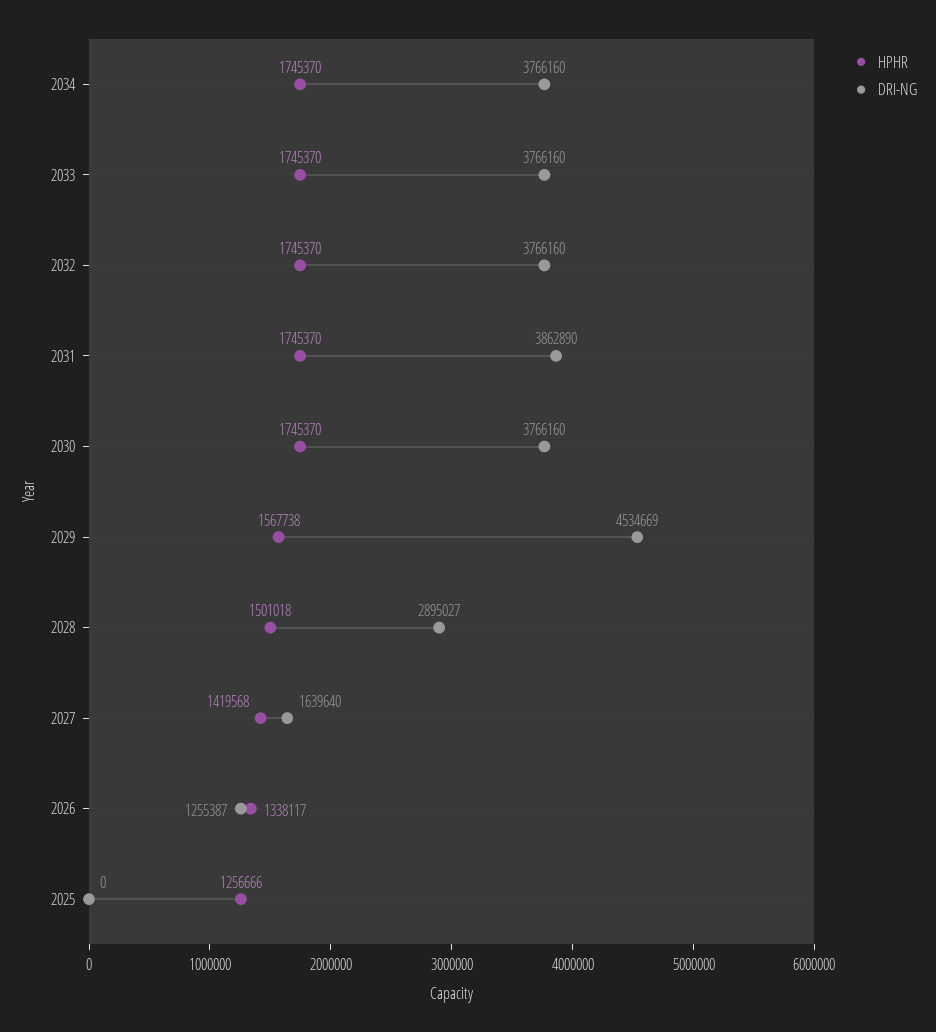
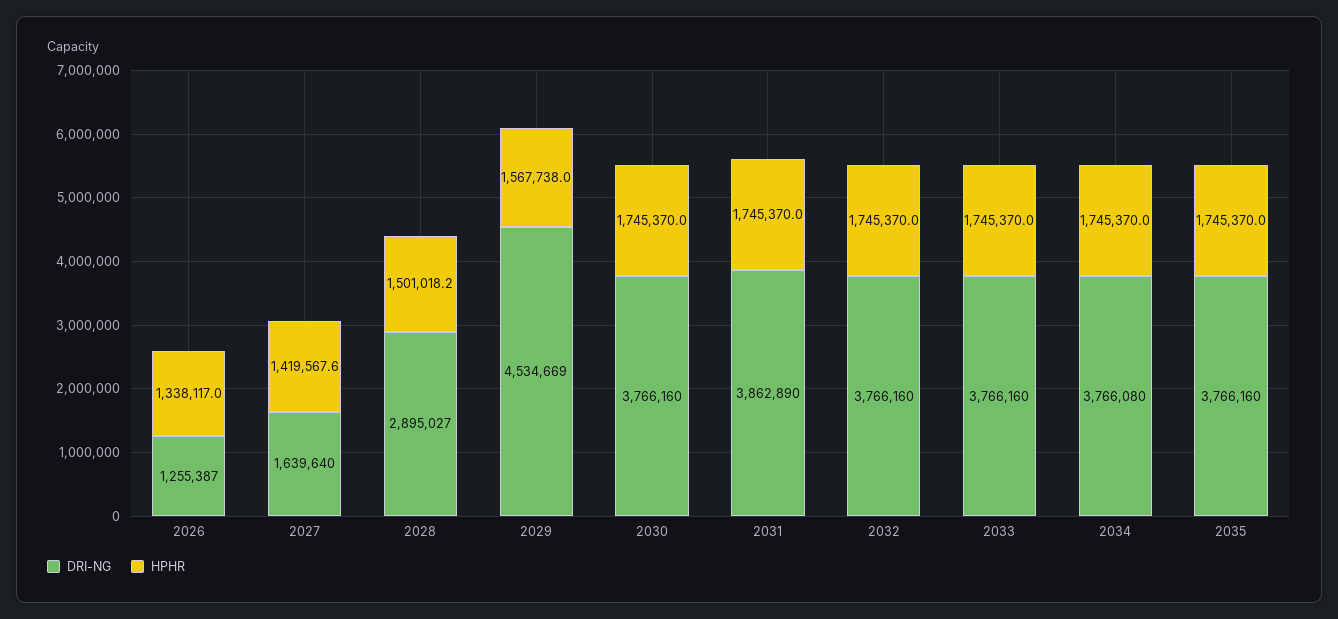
DRI-NG, 2034: 3766160 -> 3766080
HPHR, 2025: 1256666 -> none
DRI-NG, 2025: 0 -> none
DRI-NG, 2035: none -> 3766160
HPHR, 2035: none -> 1745370

